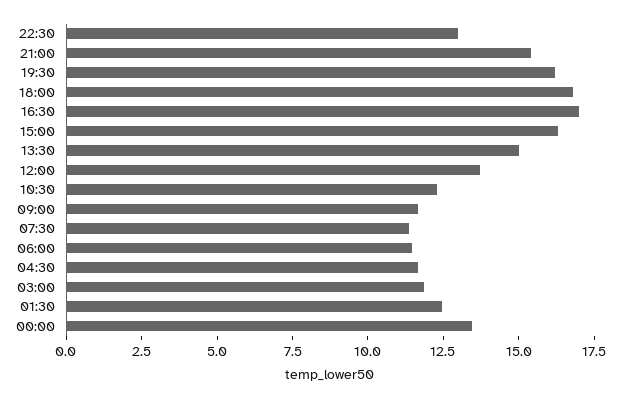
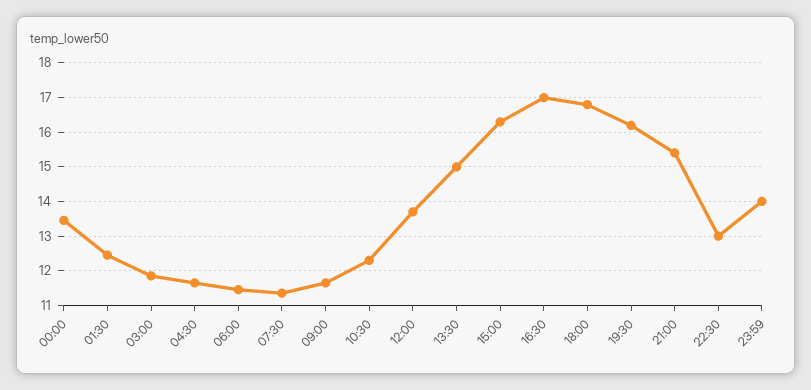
23:59: none -> 14

